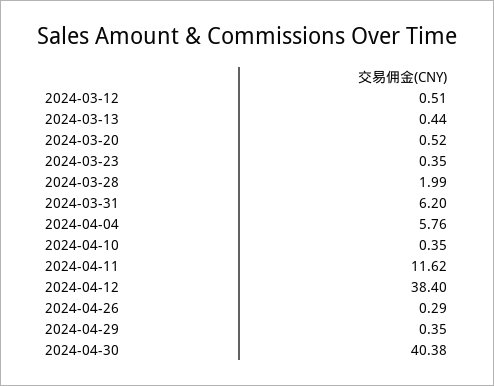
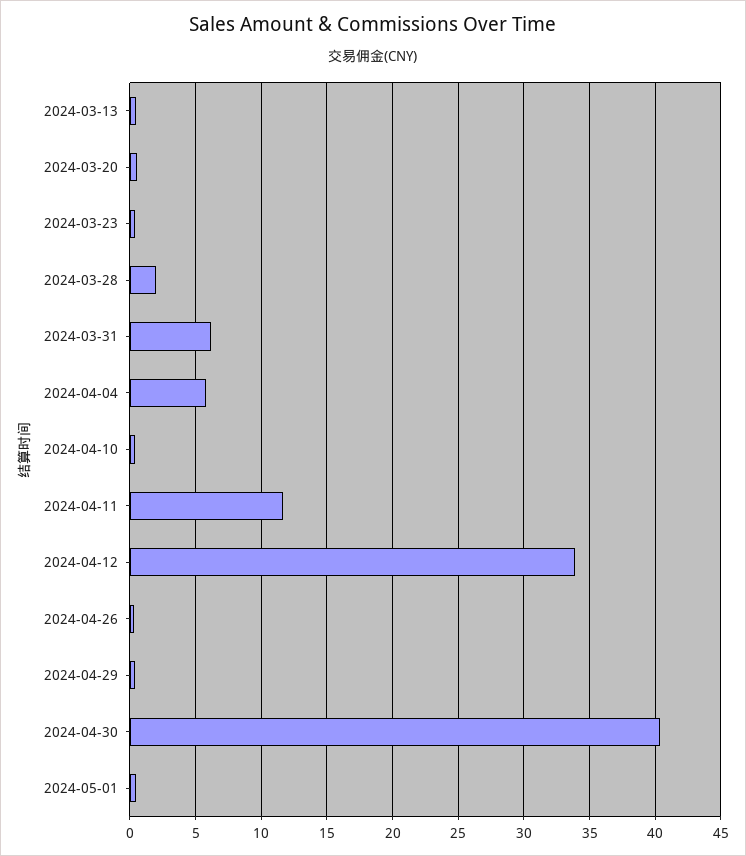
2024-03-12: 0.51 -> none
2024-04-12: 38.4 -> 34
2024-05-01: none -> 0.5

